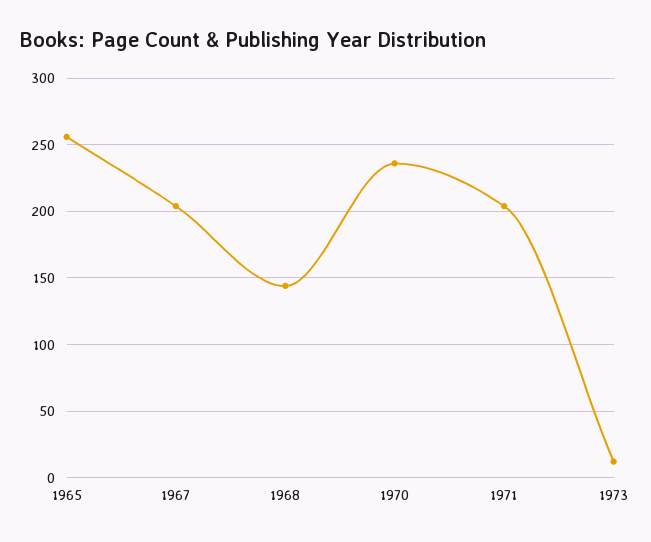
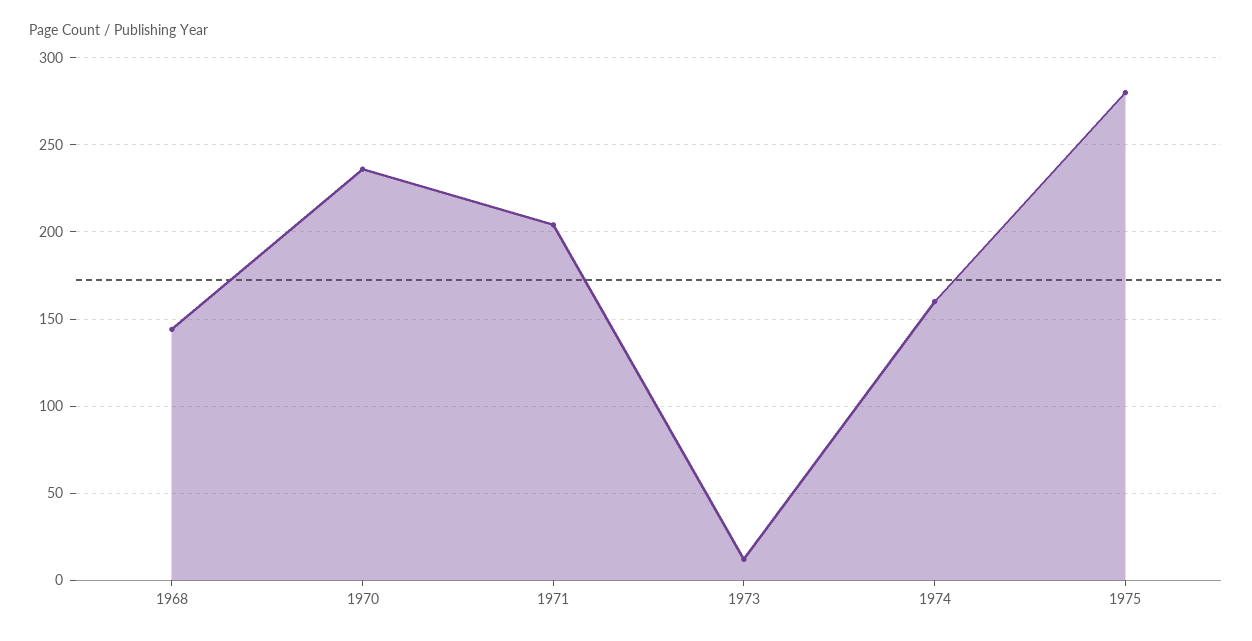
1965: 255 -> none
1967: 205 -> none
1974: none -> 160
1975: none -> 280

